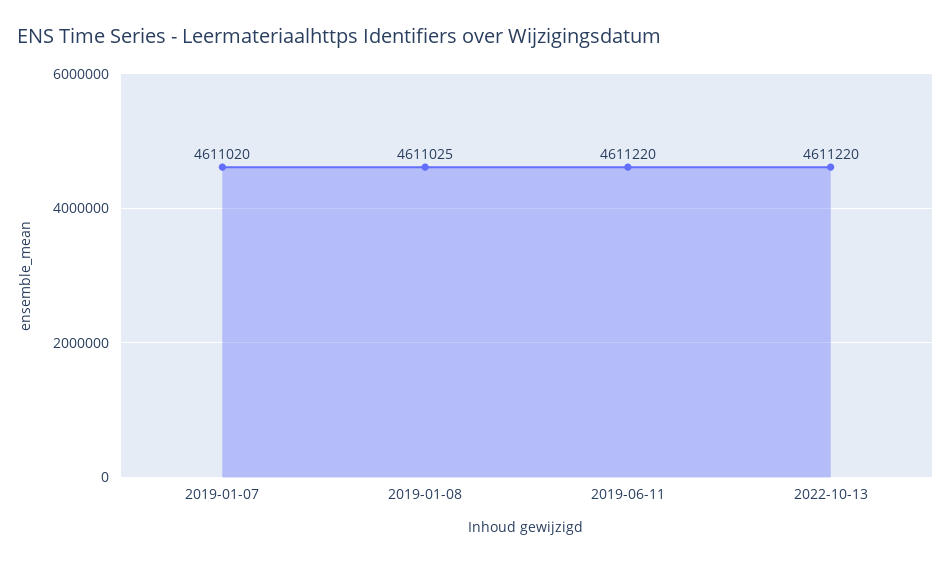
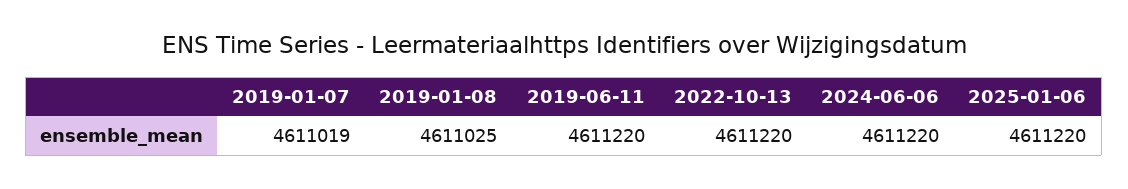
2019-01-07: 4611020 -> 4611019
2024-06-06: none -> 4611220
2025-01-06: none -> 4611220

